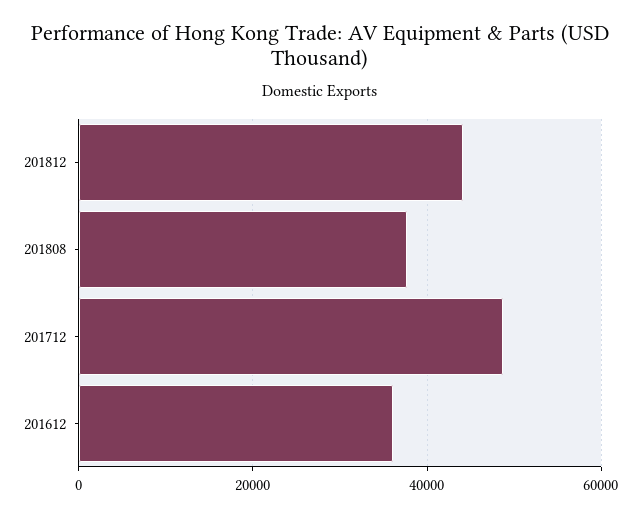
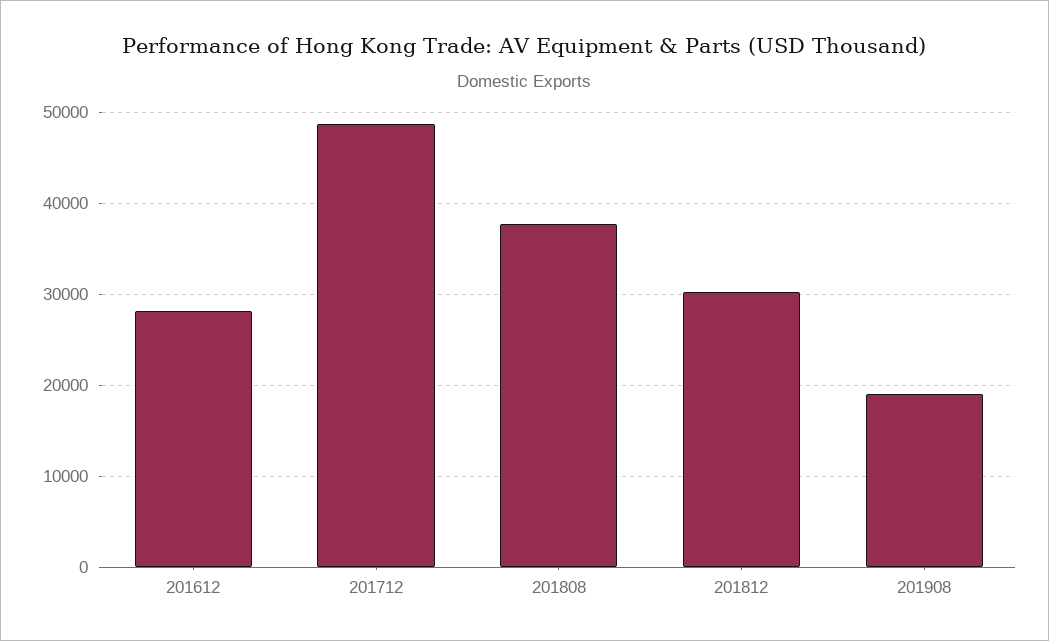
201812: 44000 -> 30000
201612: 36000 -> 28000
201908: none -> 19000

